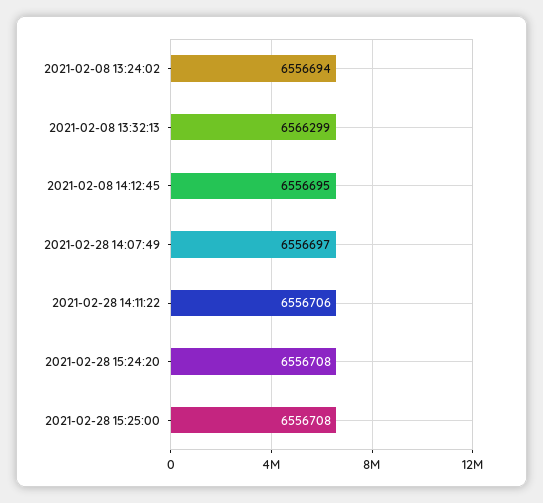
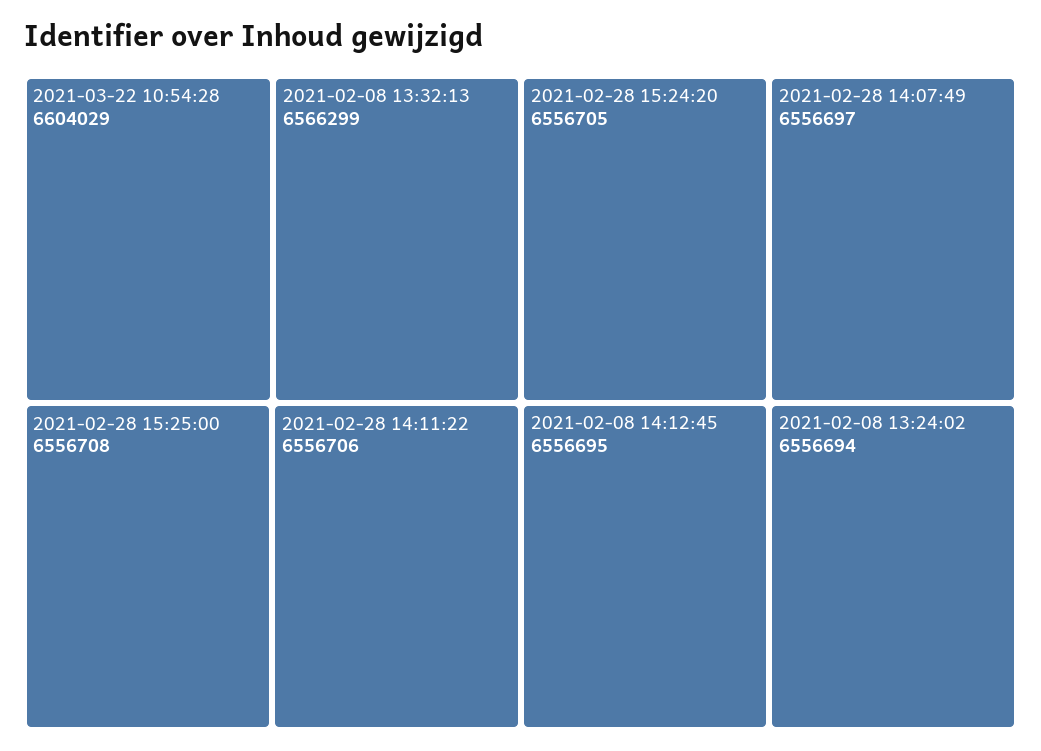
2021-02-28 15:24:20: 6556708 -> 6556705
2021-03-22 10:54:28: none -> 6604029

